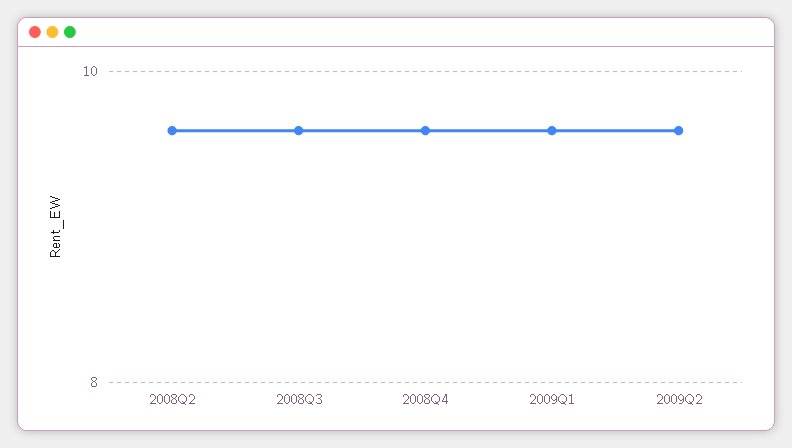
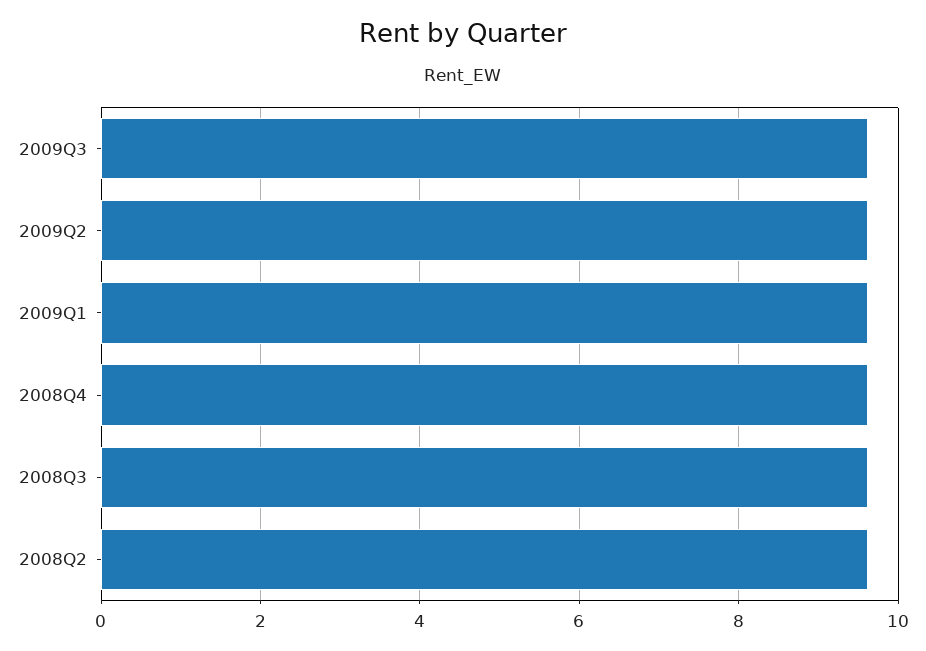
2009Q3: none -> 9.6

